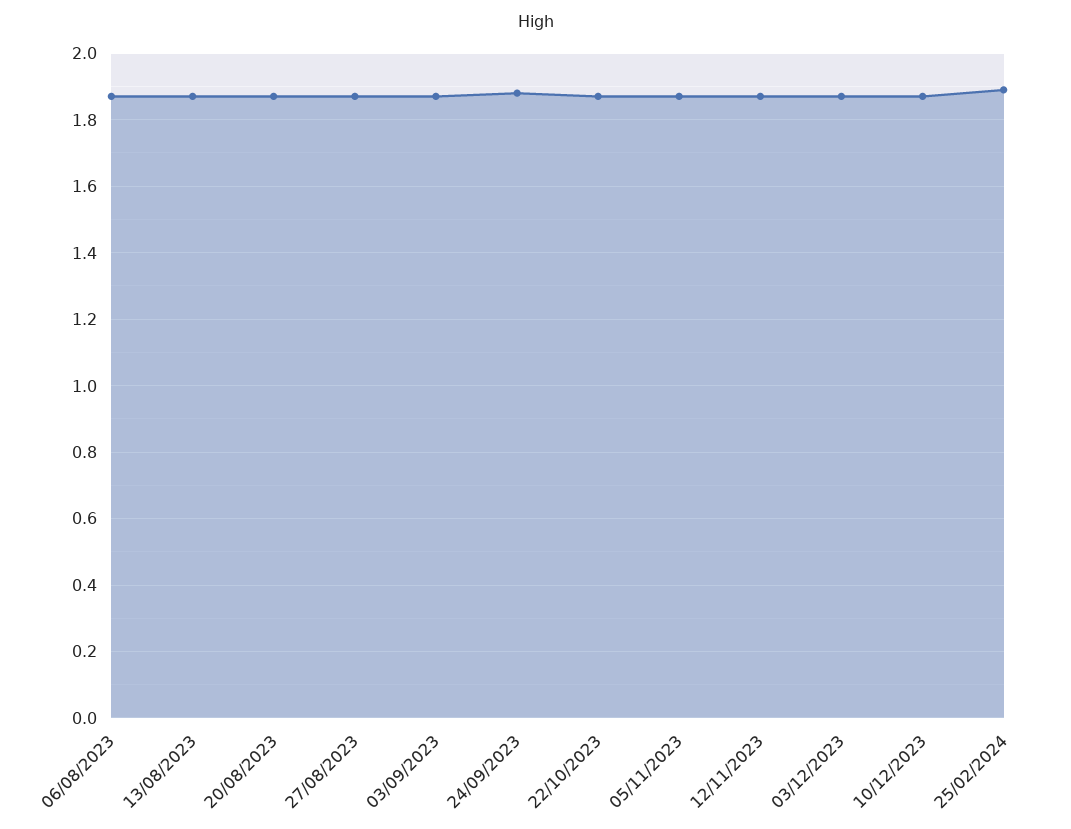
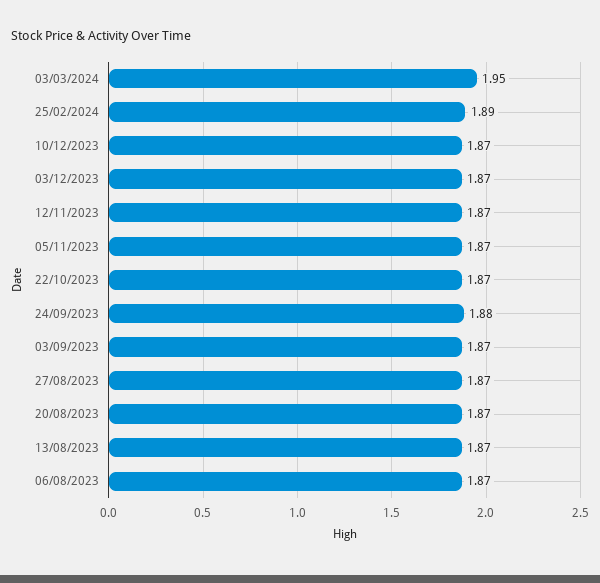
03/03/2024: none -> 1.95

